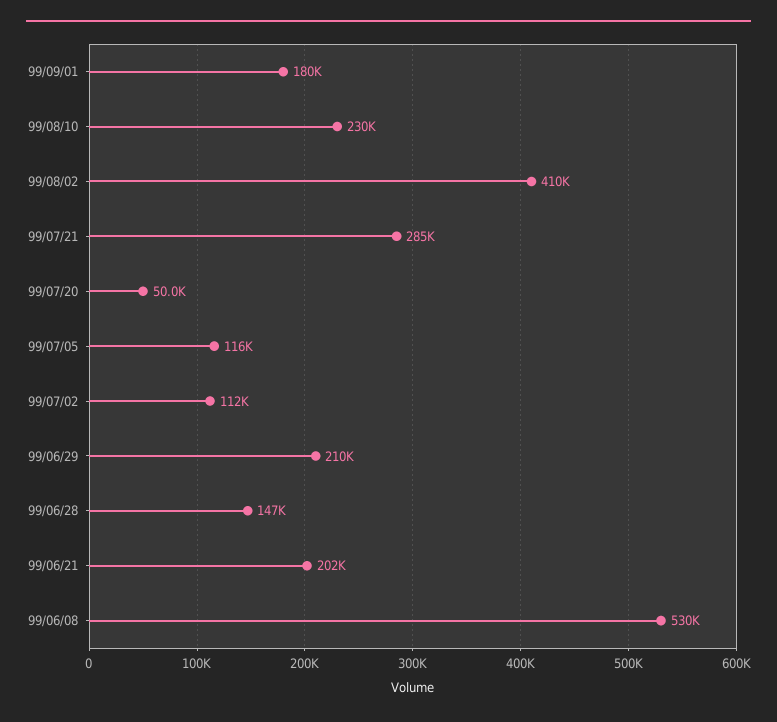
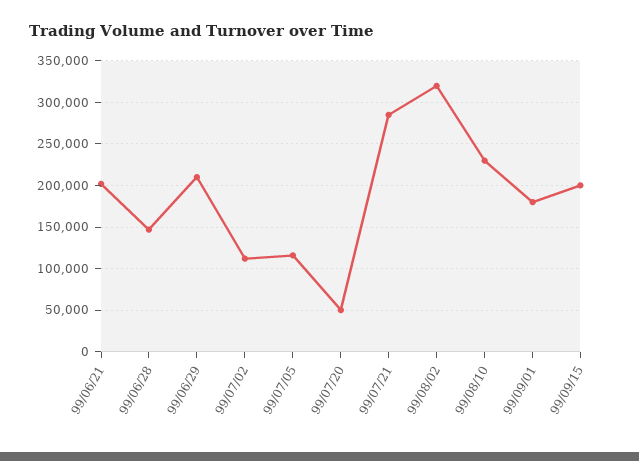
99/08/02: 410000 -> 320000
99/06/08: 530000 -> none
99/09/15: none -> 200000

